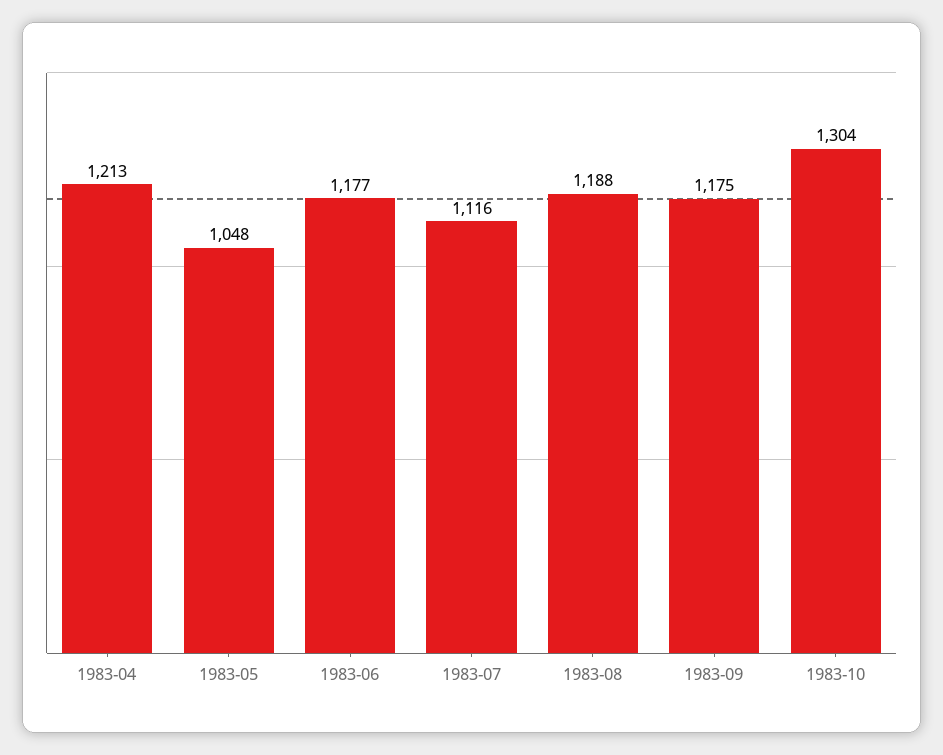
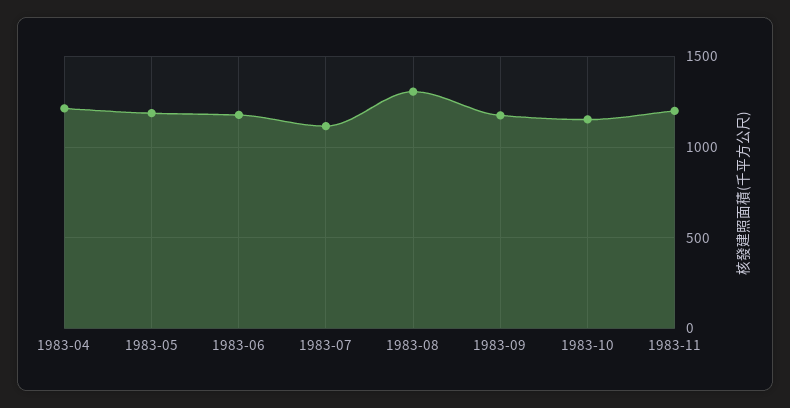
1983-05: 1048 -> 1200
1983-08: 1188 -> 1300
1983-10: 1304 -> 1150
1983-11: none -> 1200

